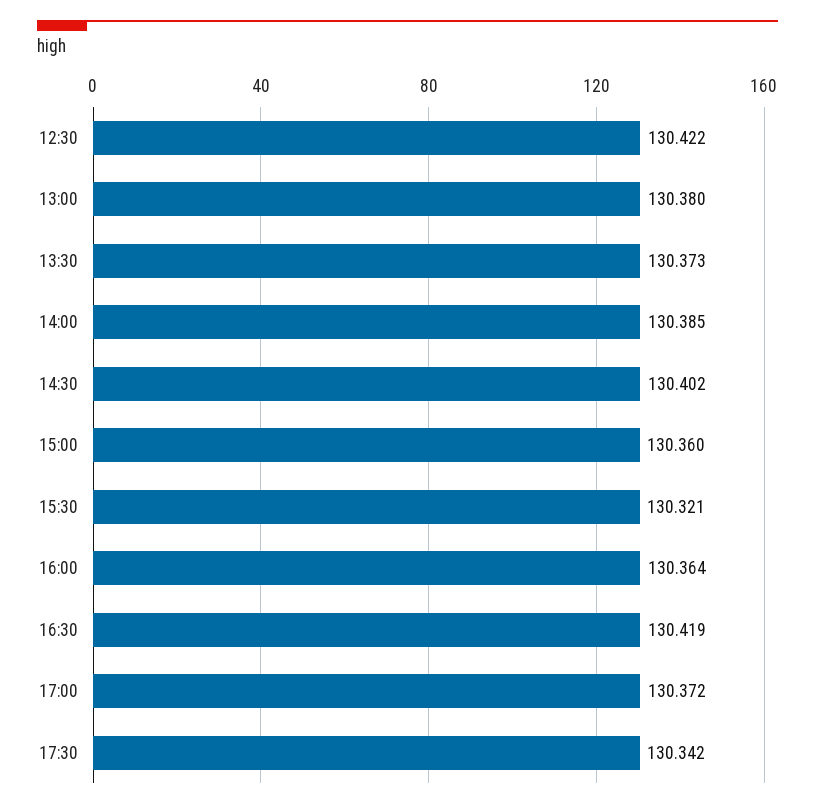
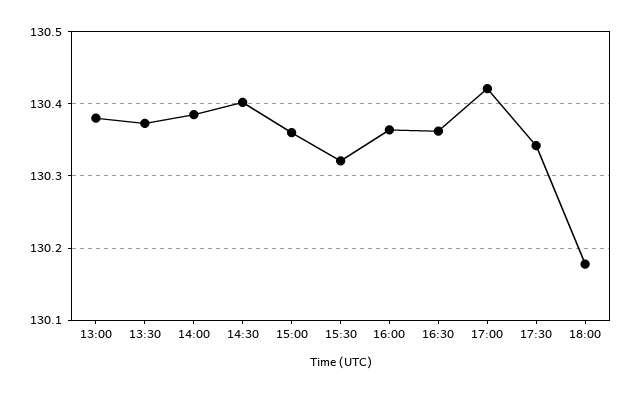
12:30: 130.422 -> none
16:30: 130.419 -> 130.36
17:00: 130.372 -> 130.42
18:00: none -> 130.18

